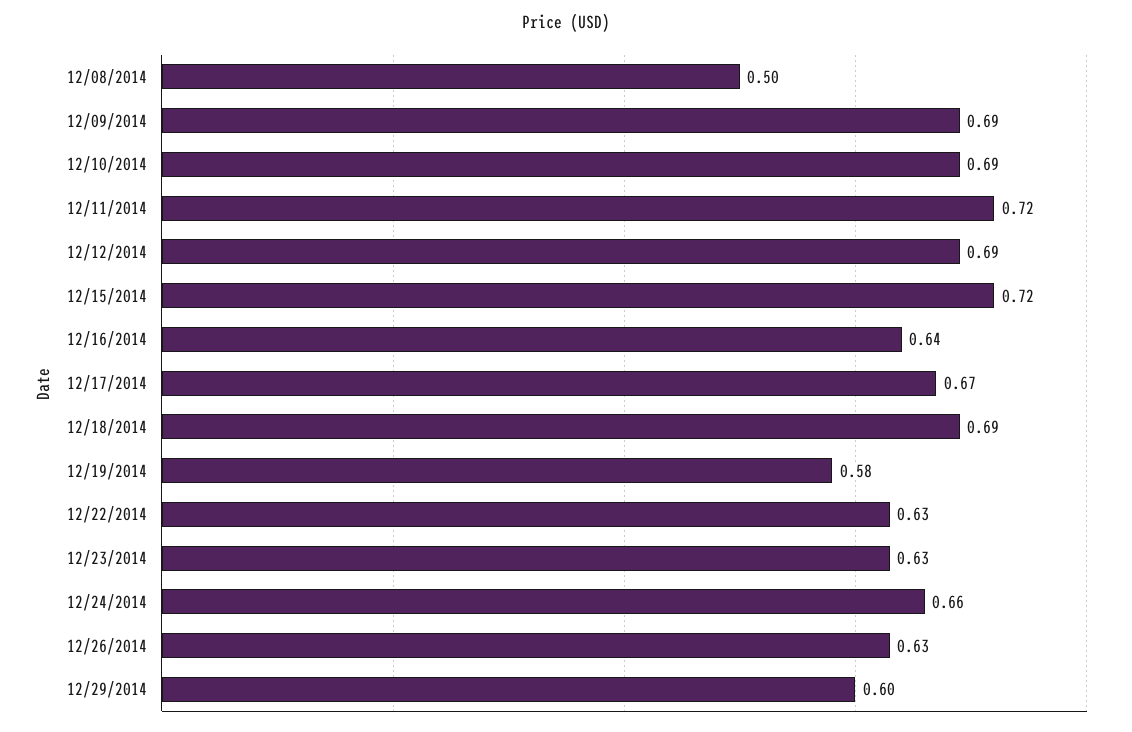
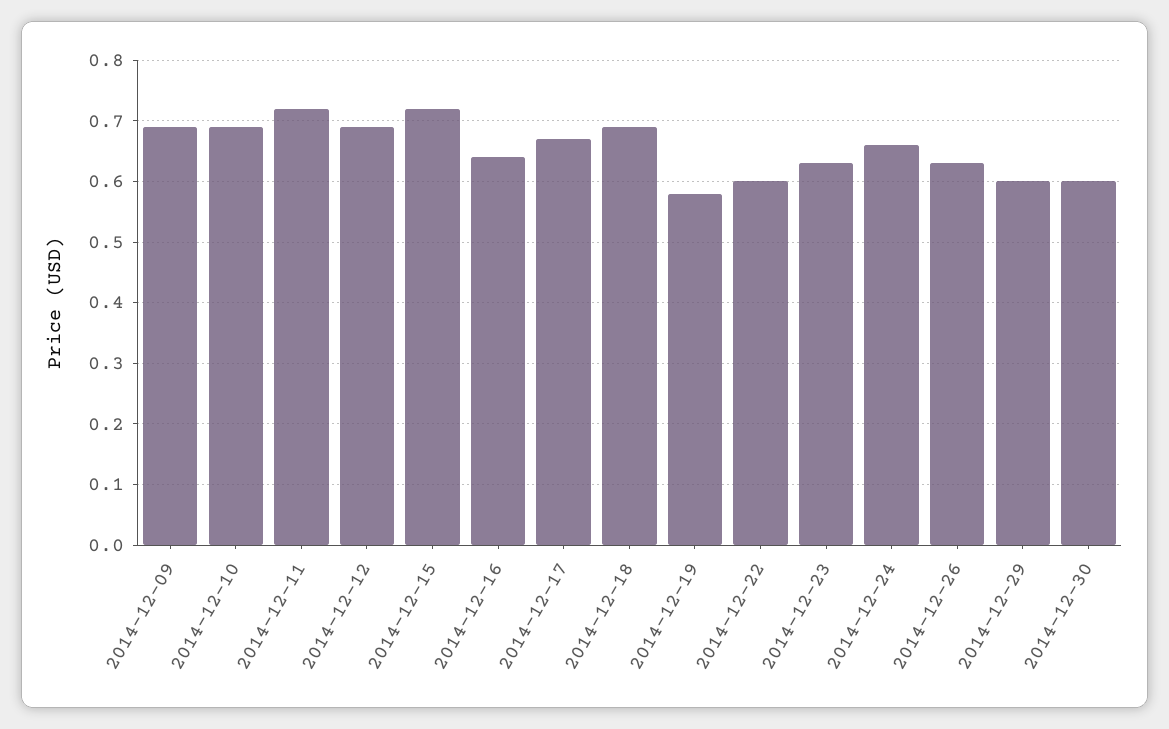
12/08/2014: 0.5 -> none
12/22/2014: 0.63 -> 0.6
2014-12-30: none -> 0.6

